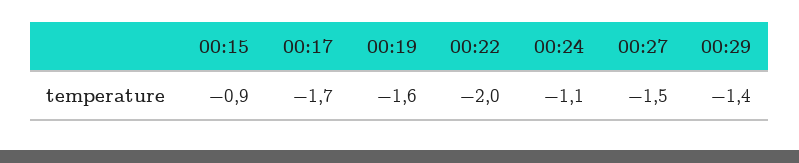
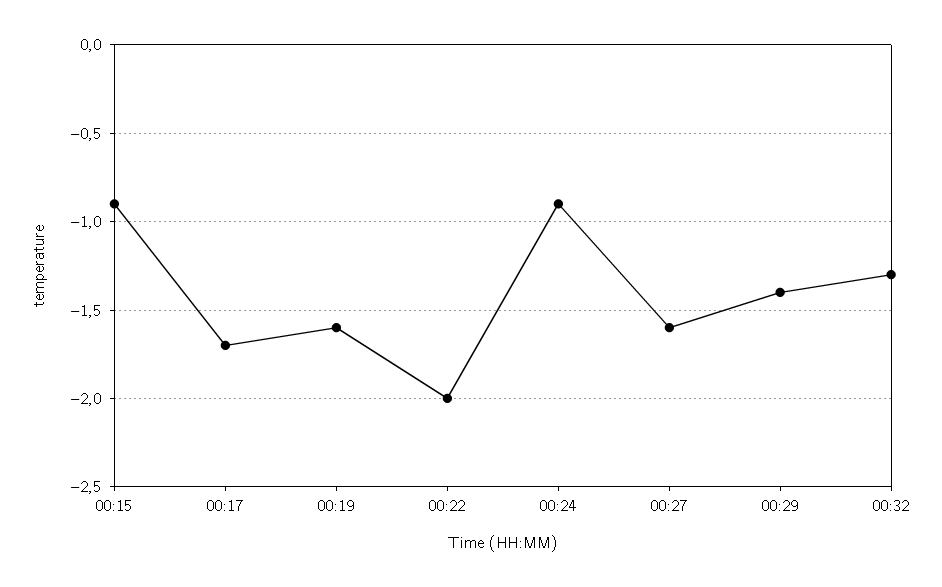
00:24: -1.1 -> -0.9
00:27: -1.5 -> -1.6
00:32: none -> -1.3

